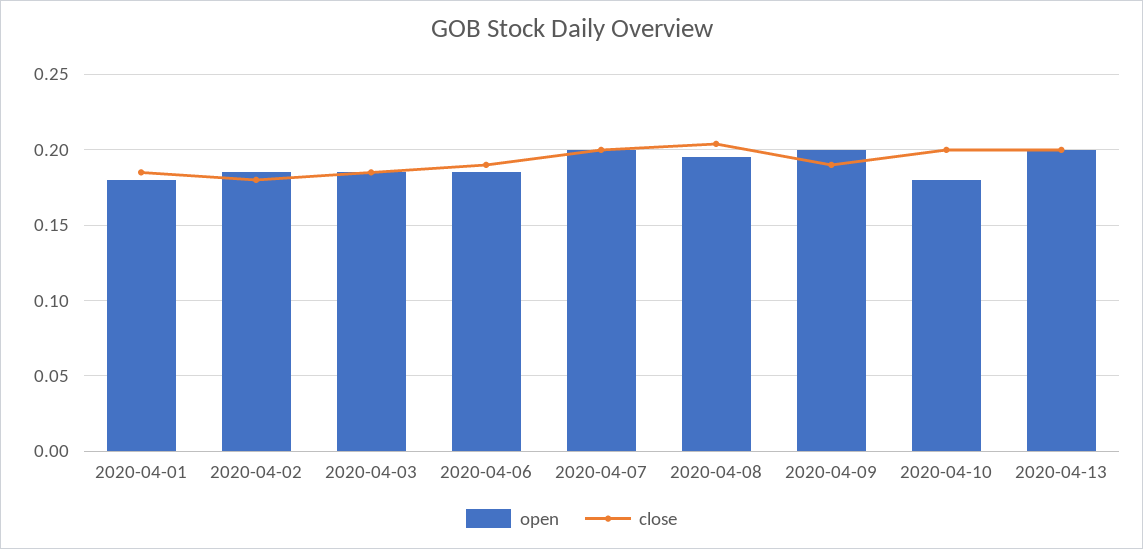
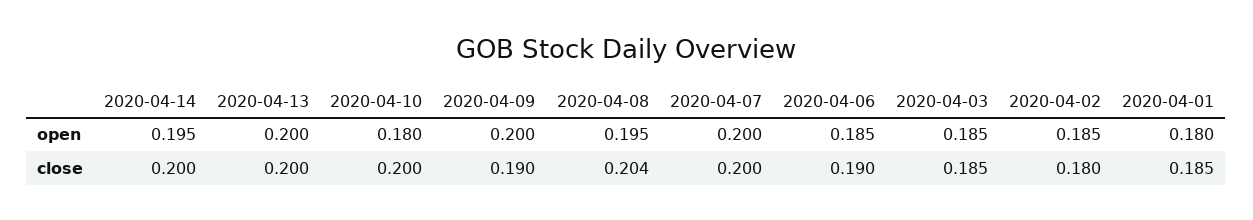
open, 2020-04-14: none -> 0.195
close, 2020-04-14: none -> 0.2

